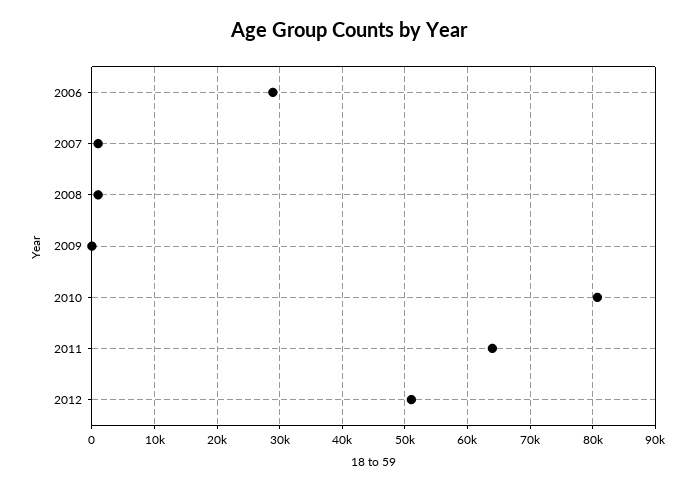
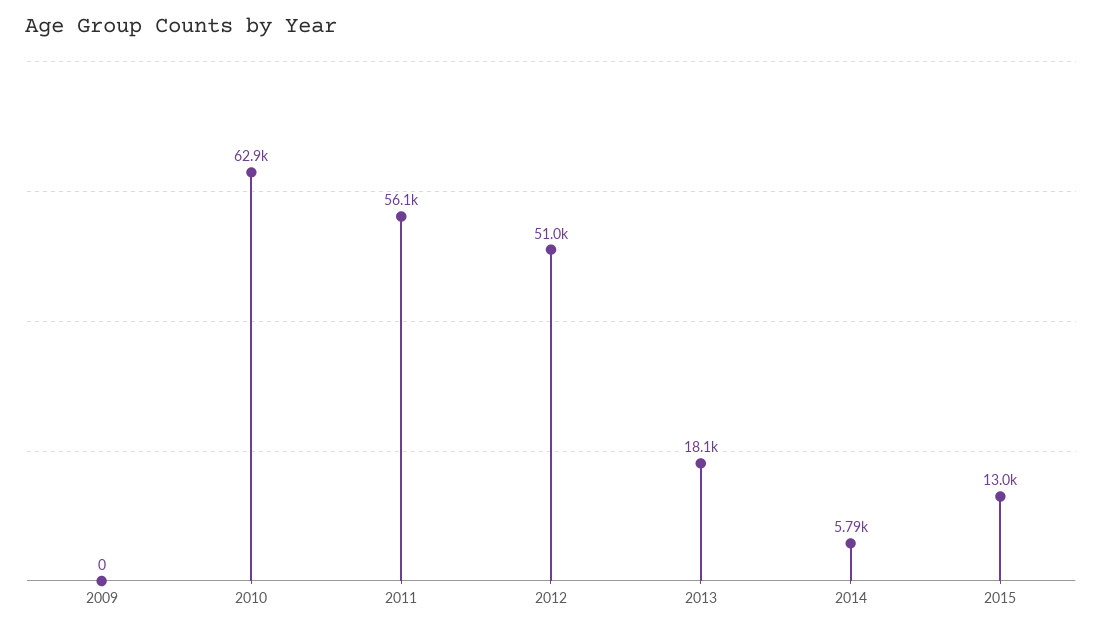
2006: 29000 -> none
2007: 1000 -> none
2008: 1000 -> none
2010: 81000 -> 62900
2011: 64000 -> 56100
2013: none -> 18100
2014: none -> 5790
2015: none -> 13000

